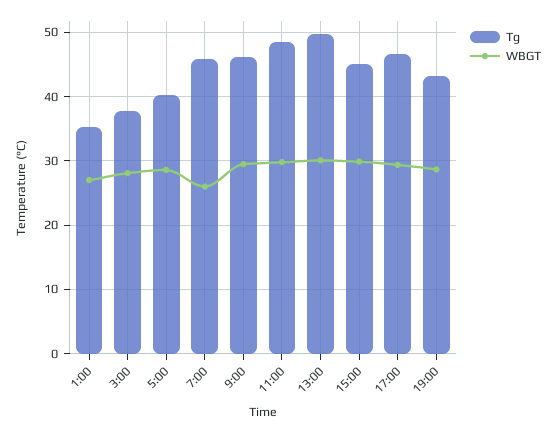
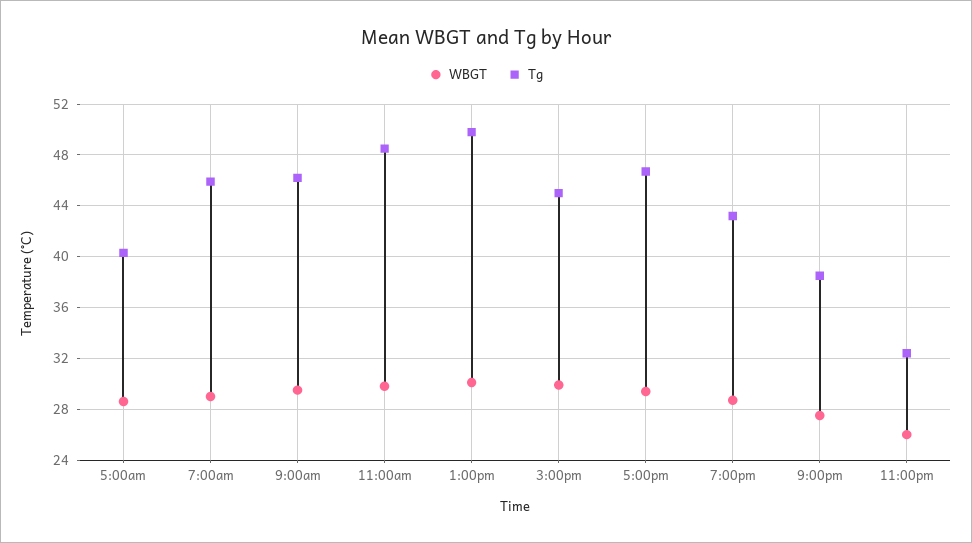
Tg, 1:00: 35 -> none
WBGT, 1:00: 27 -> none
Tg, 3:00: 38 -> none
WBGT, 3:00: 28 -> none
WBGT, 7:00: 26 -> 29
WBGT, 9:00pm: none -> 27.5
Tg, 9:00pm: none -> 38.5
WBGT, 11:00pm: none -> 26
Tg, 11:00pm: none -> 32.5

